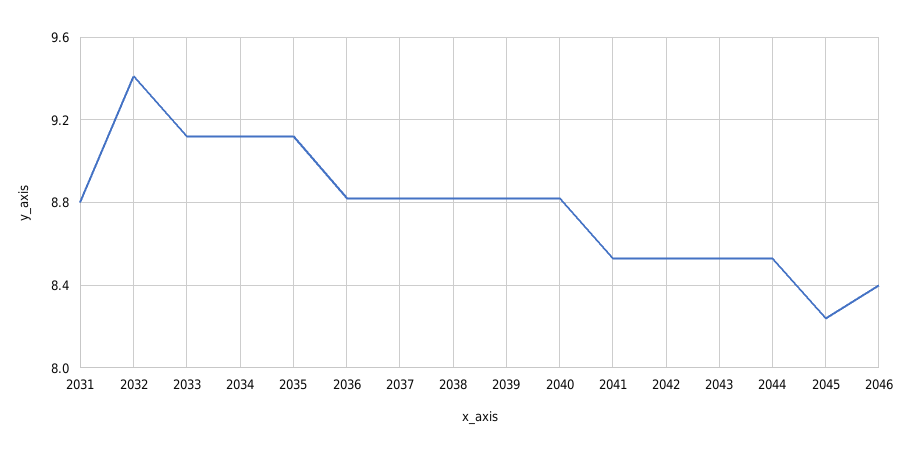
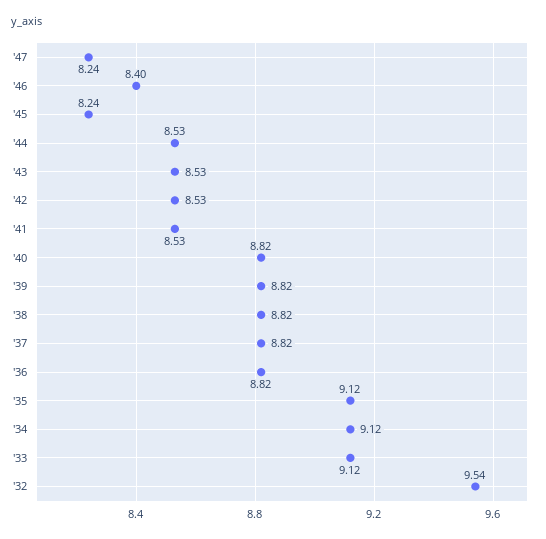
2031: 8.8 -> none
2032: 9.4 -> 9.54
'47: none -> 8.24

